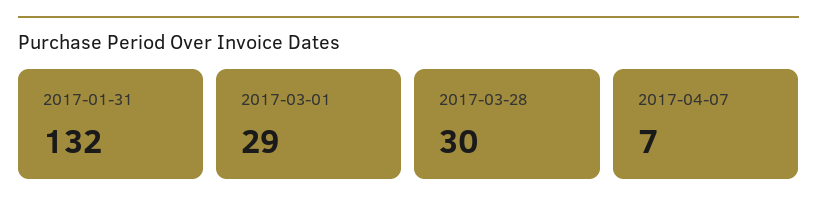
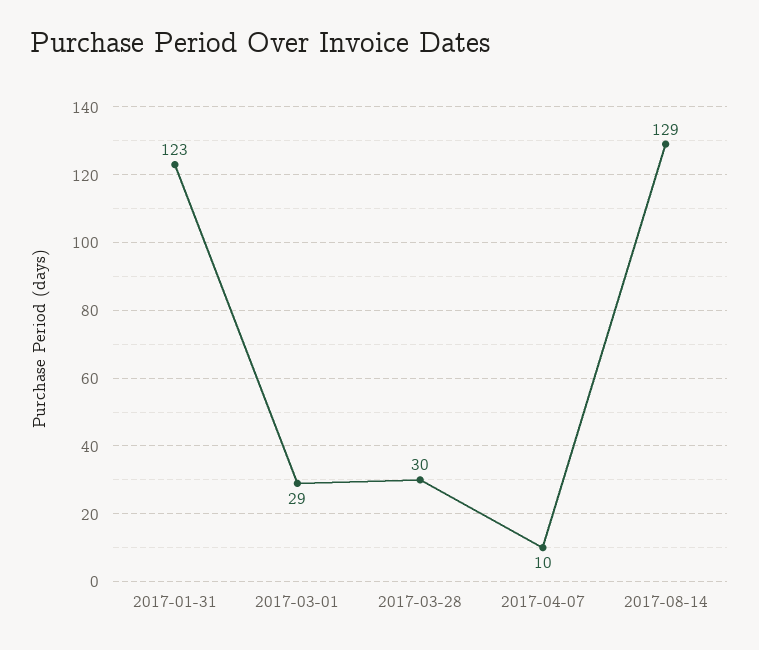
2017-01-31: 132 -> 123
2017-04-07: 7 -> 10
2017-08-14: none -> 129

